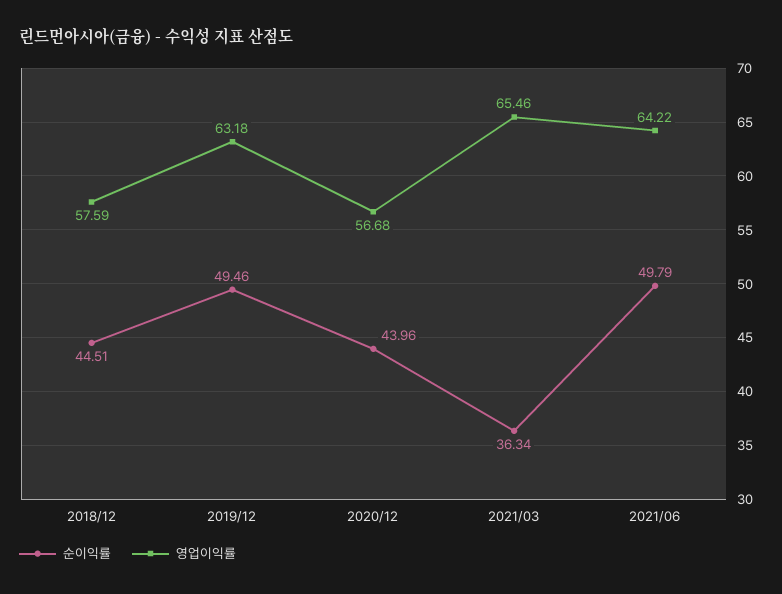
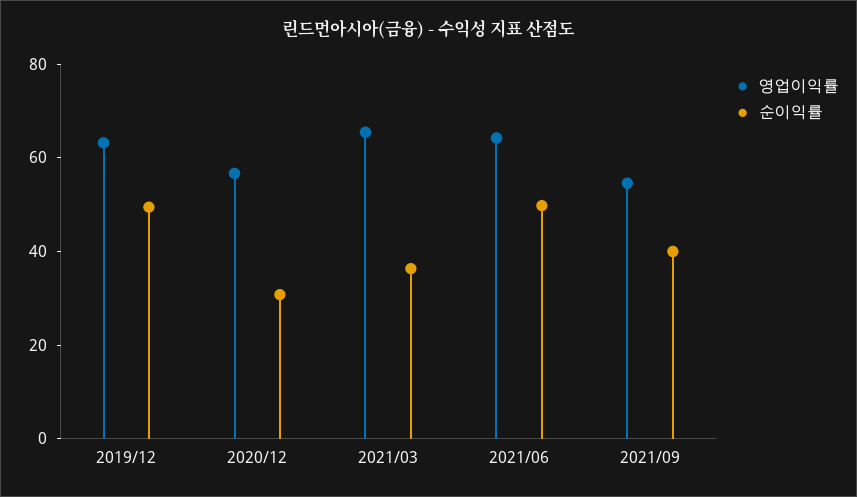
순이익률, 2018/12: 44.51 -> none
영업이익률, 2018/12: 57.59 -> none
순이익률, 2020/12: 43.96 -> 30
영업이익률, 2021/09: none -> 55
순이익률, 2021/09: none -> 40

